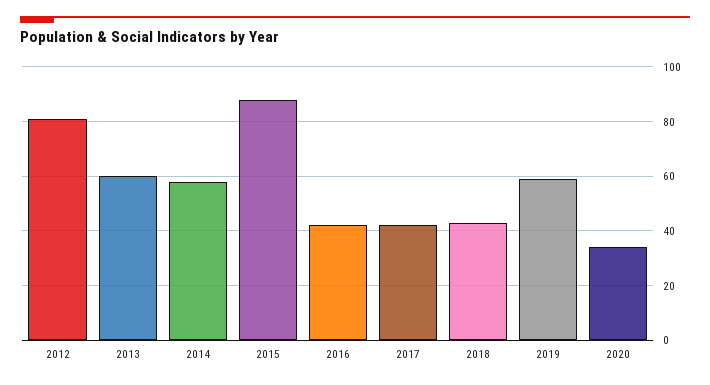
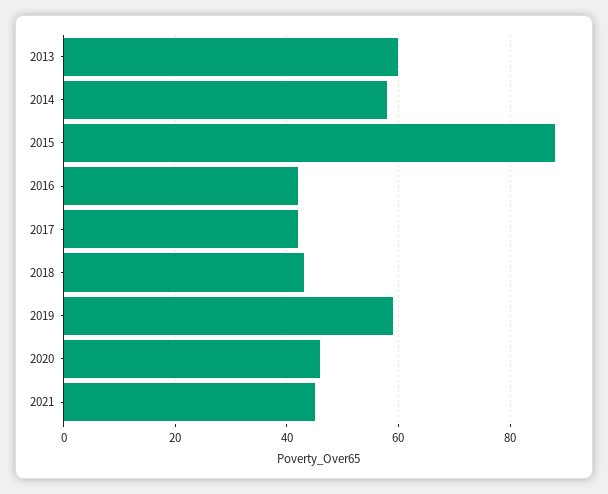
2012: 80 -> none
2020: 35 -> 45
2021: none -> 45

